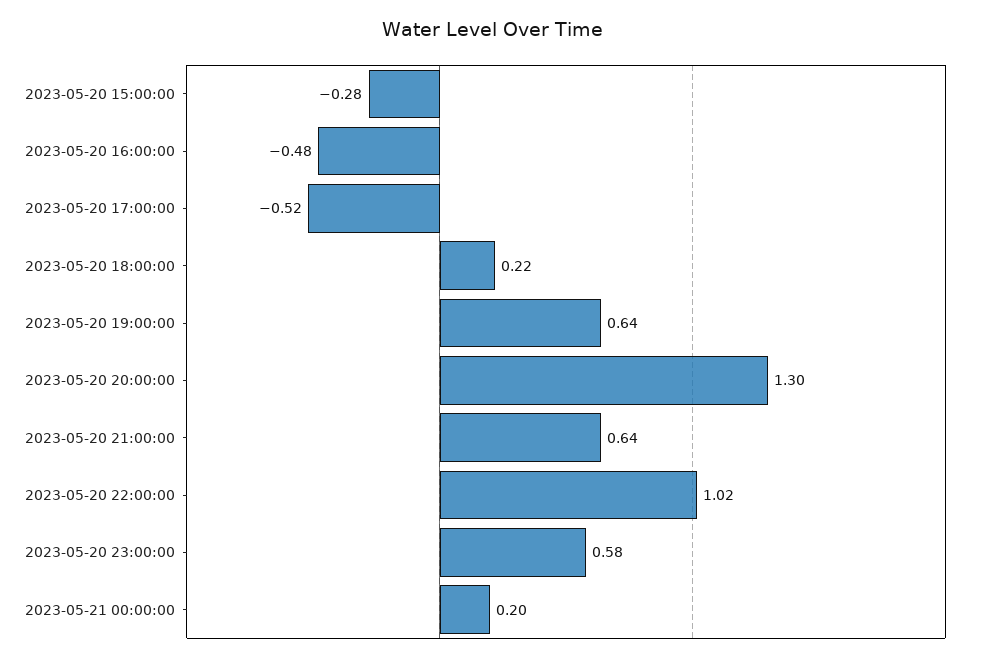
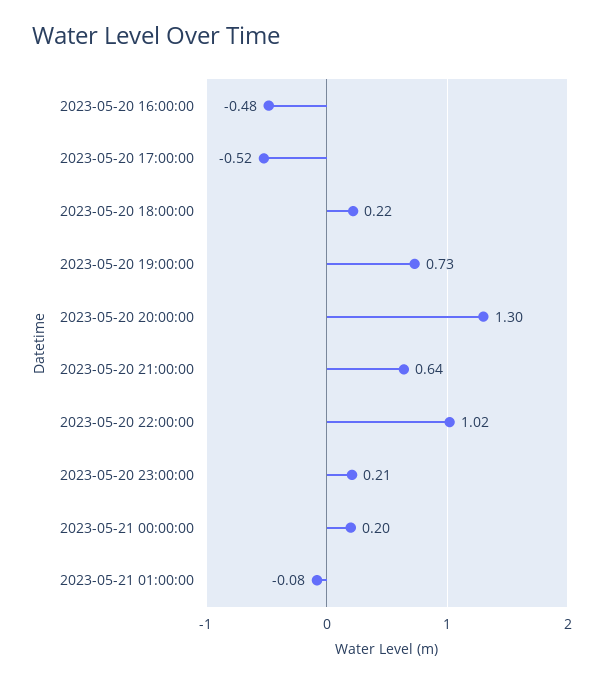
2023-05-20 15:00:00: -0.28 -> none
2023-05-20 19:00:00: 0.64 -> 0.73
2023-05-20 23:00:00: 0.58 -> 0.21
2023-05-21 01:00:00: none -> -0.08

